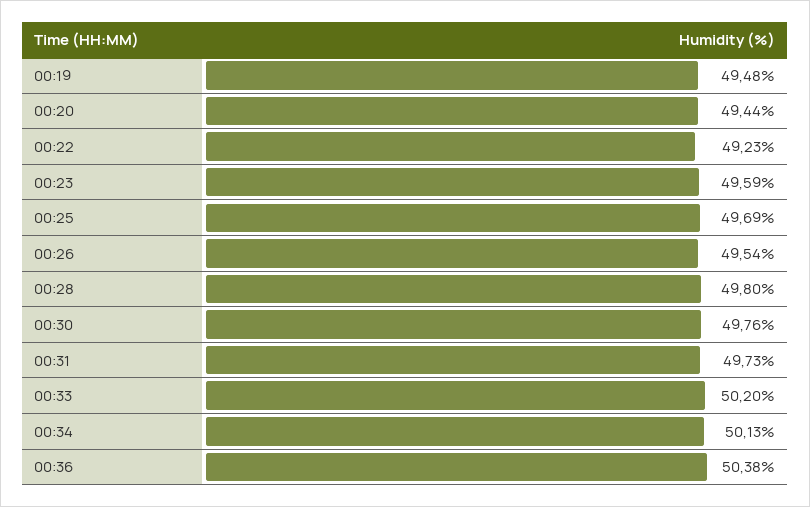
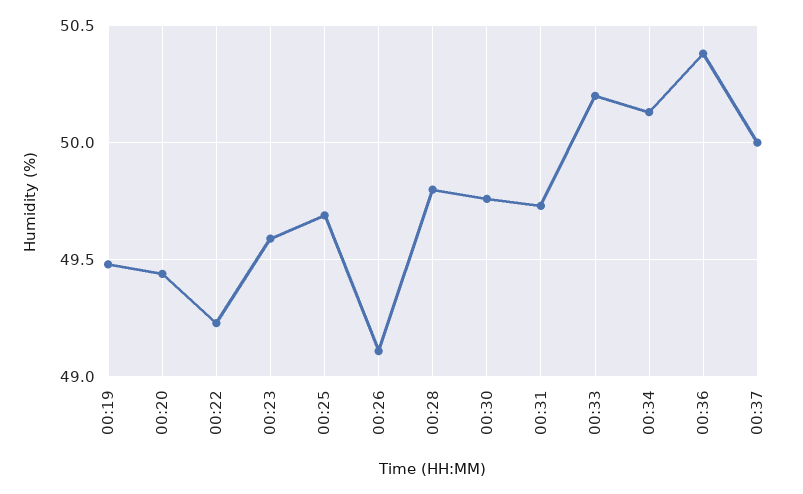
00:26: 49.54 -> 49.1
00:37: none -> 50

